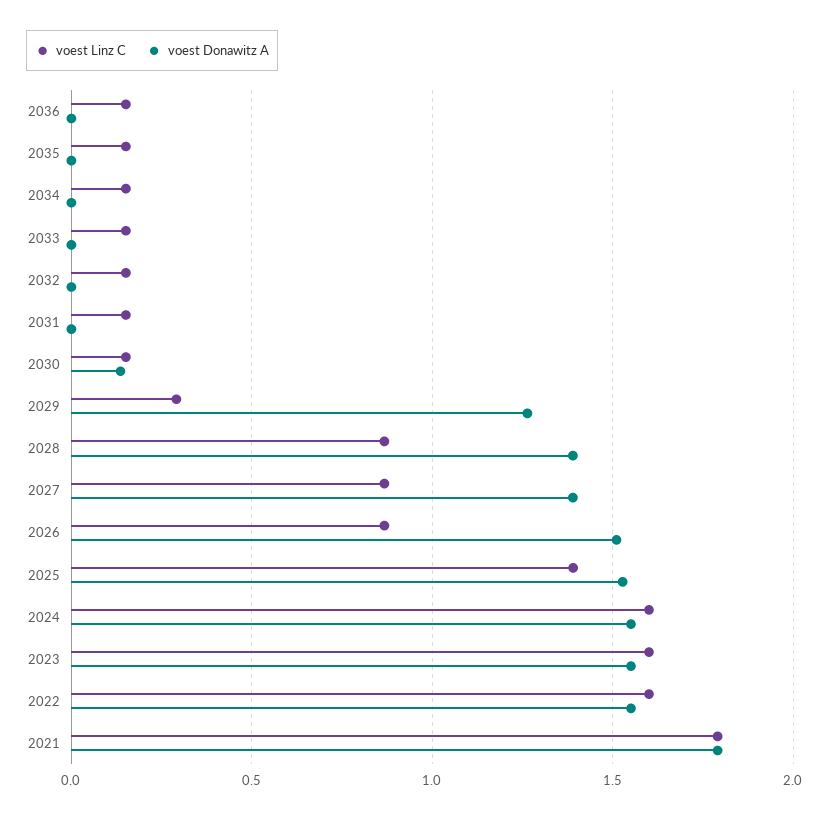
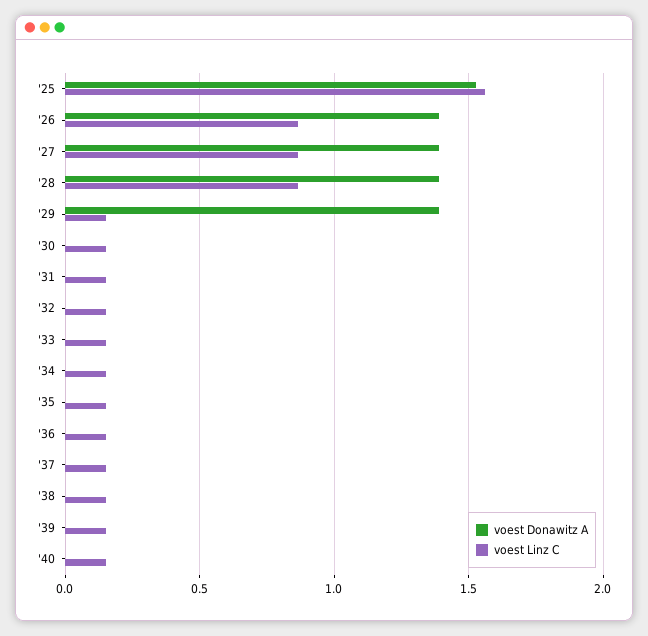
voest Donawitz A, 2030: 0.15 -> 0
voest Linz C, 2029: 0.3 -> 0.15
voest Donawitz A, 2029: 1.25 -> 1.4
voest Donawitz A, 2026: 1.5 -> 1.4
voest Linz C, 2025: 1.4 -> 1.55
voest Linz C, 2024: 1.6 -> none
voest Donawitz A, 2024: 1.55 -> none
voest Linz C, 2023: 1.6 -> none
voest Donawitz A, 2023: 1.55 -> none
voest Linz C, 2022: 1.6 -> none
voest Donawitz A, 2022: 1.55 -> none
voest Linz C, 2021: 1.8 -> none
voest Donawitz A, 2021: 1.8 -> none
voest Donawitz A, '37: none -> 0
voest Linz C, '37: none -> 0.15
voest Donawitz A, '38: none -> 0
voest Linz C, '38: none -> 0.15
voest Donawitz A, '39: none -> 0
voest Linz C, '39: none -> 0.15
voest Donawitz A, '40: none -> 0
voest Linz C, '40: none -> 0.15

